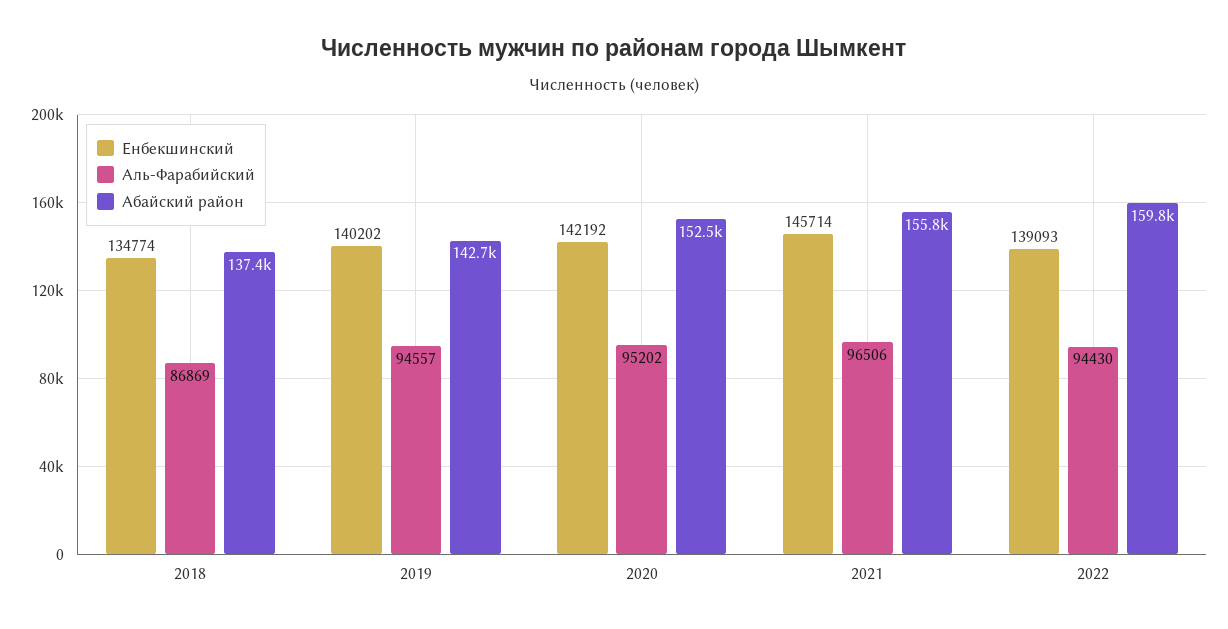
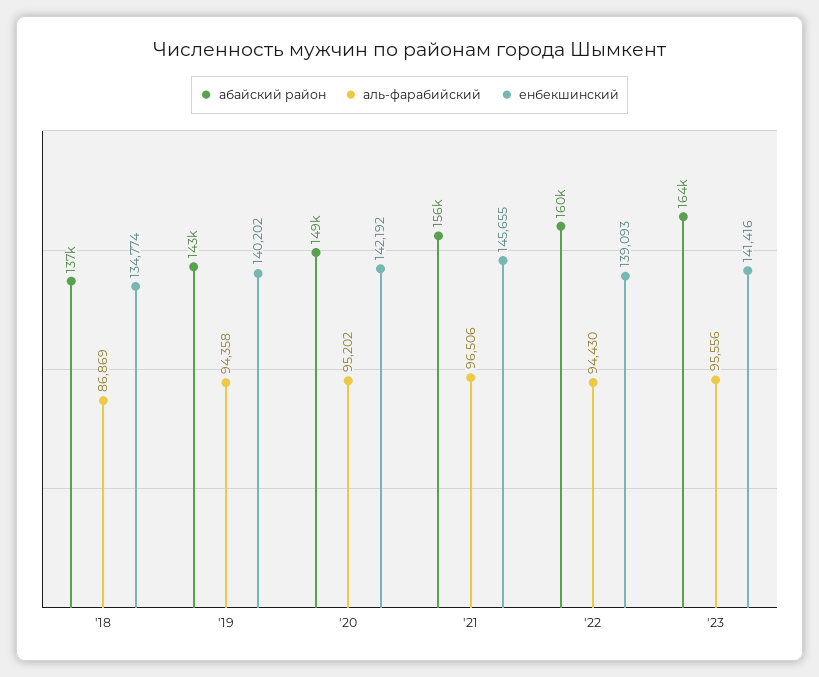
Аль-Фарабийский, 2019: 94557 -> 94358
Абайский район, 2020: 152500 -> 149000
Енбекшинский, 2021: 145714 -> 145655
Абайский район, '23: none -> 164000
Аль-Фарабийский, '23: none -> 95556
Енбекшинский, '23: none -> 141416

